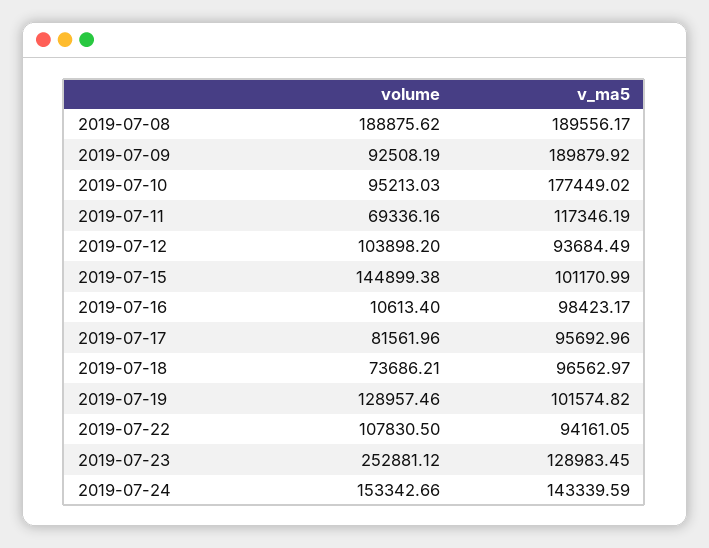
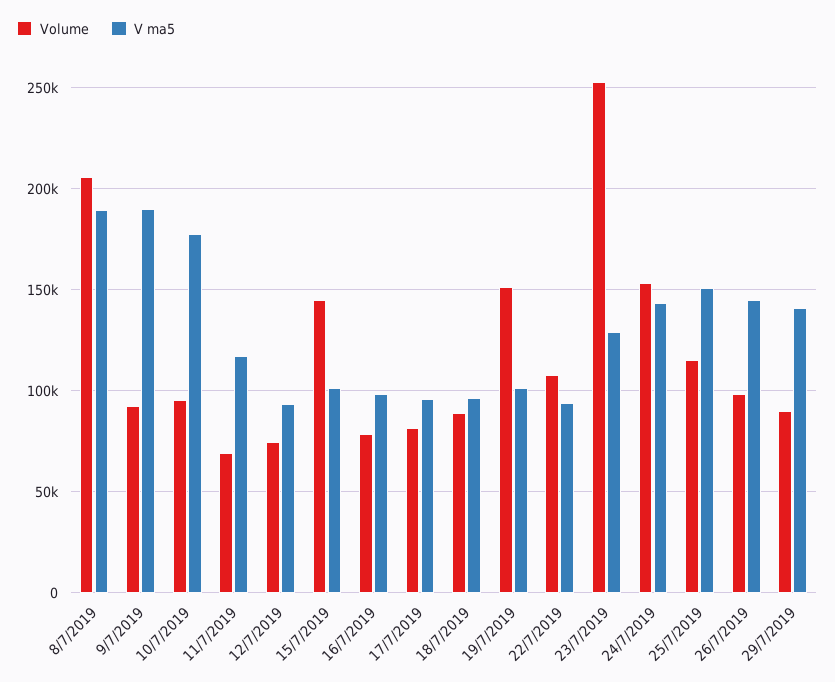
volume, 2019-07-08: 188875.62 -> 205000
volume, 2019-07-12: 103898.2 -> 75000
volume, 2019-07-16: 10613.4 -> 80000
volume, 2019-07-18: 73686.21 -> 90000
volume, 2019-07-19: 128957.46 -> 150000
volume, 25/7/2019: none -> 115000
v_ma5, 25/7/2019: none -> 150000
volume, 26/7/2019: none -> 100000
v_ma5, 26/7/2019: none -> 145000
volume, 29/7/2019: none -> 90000
v_ma5, 29/7/2019: none -> 140000

